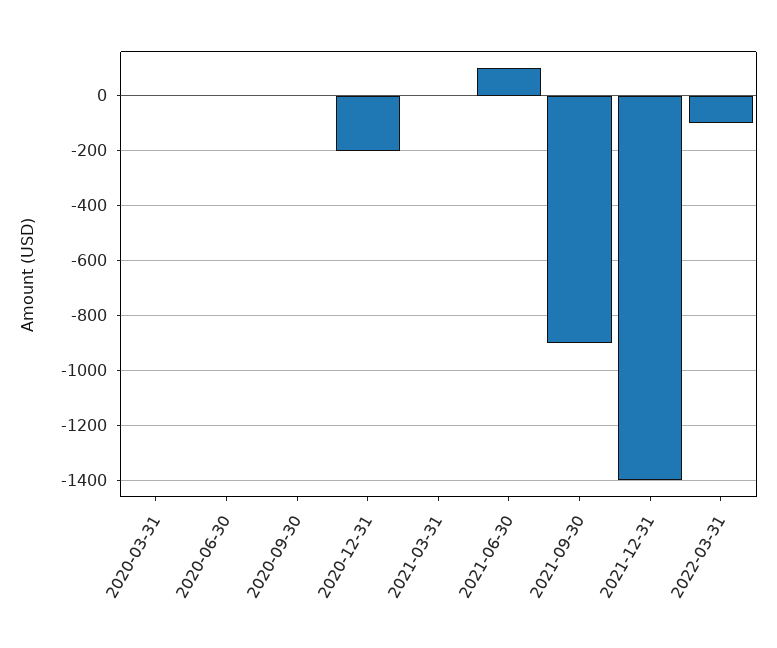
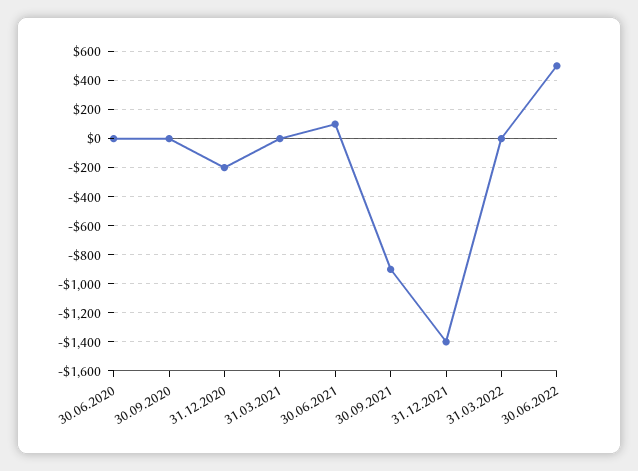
2020-03-31: 0 -> none
2022-03-31: -100 -> 0
30.06.2022: none -> 500

